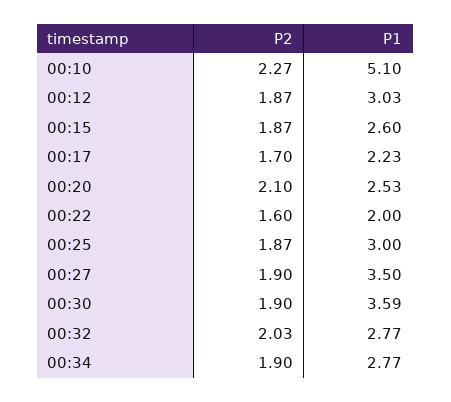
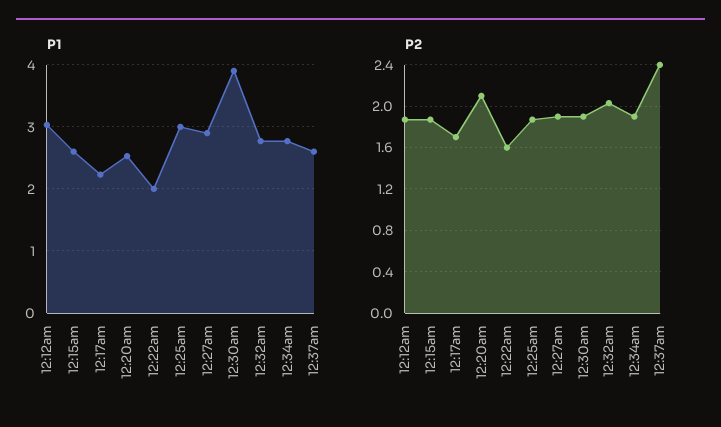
P2, 00:10: 2.27 -> none
P1, 00:10: 5.1 -> none
P1, 00:27: 3.5 -> 2.9
P1, 00:30: 3.59 -> 3.9
P1, 12:37am: none -> 2.6
P2, 12:37am: none -> 2.4

